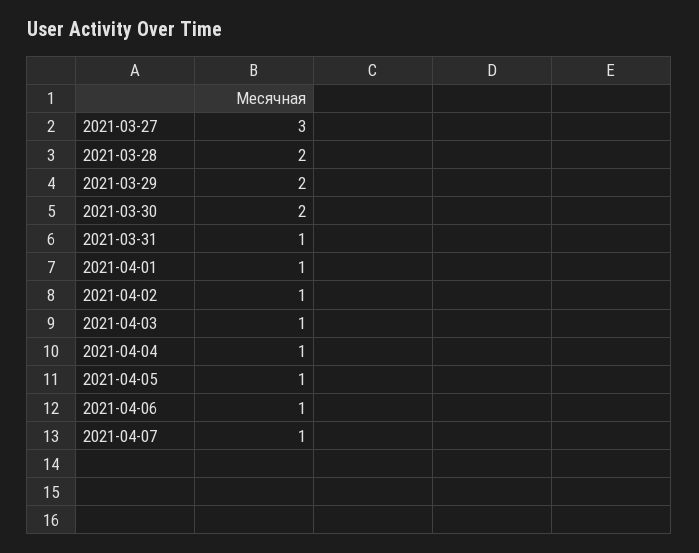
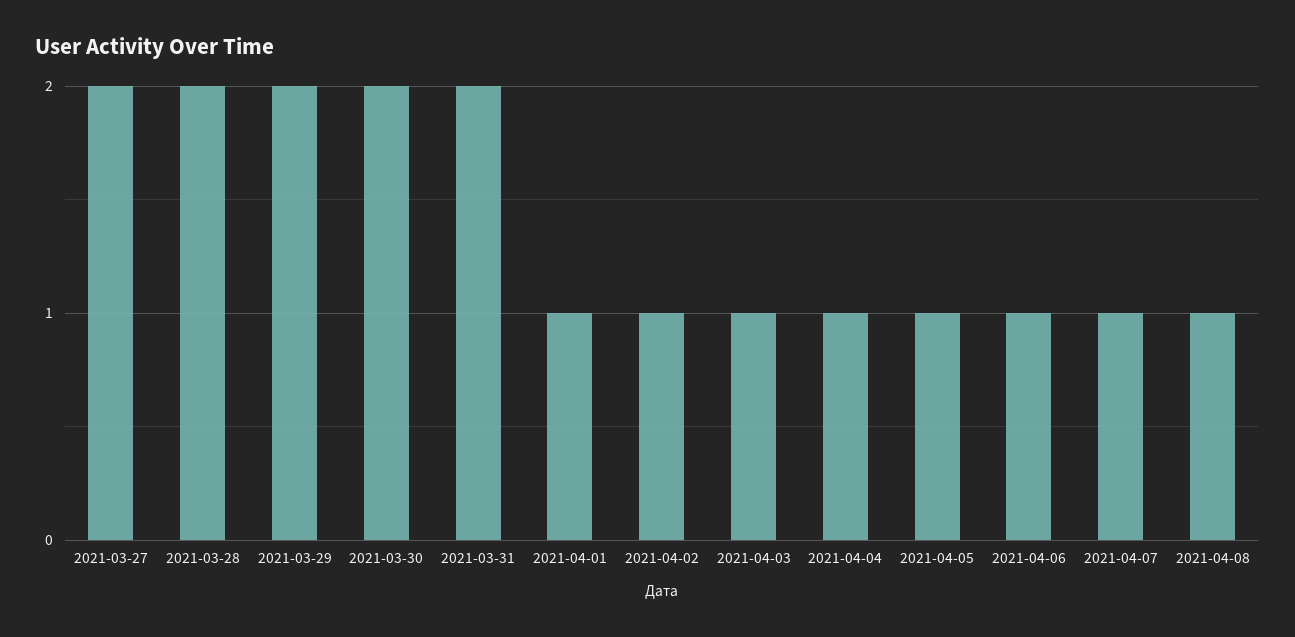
2021-03-27: 3 -> 2
2021-03-31: 1 -> 2
2021-04-08: none -> 1

